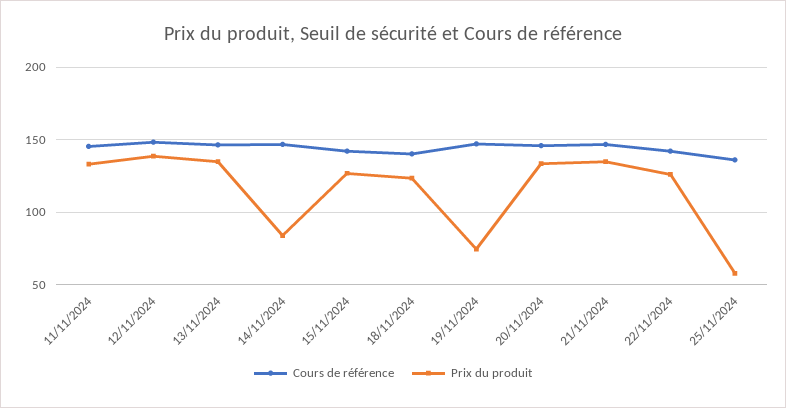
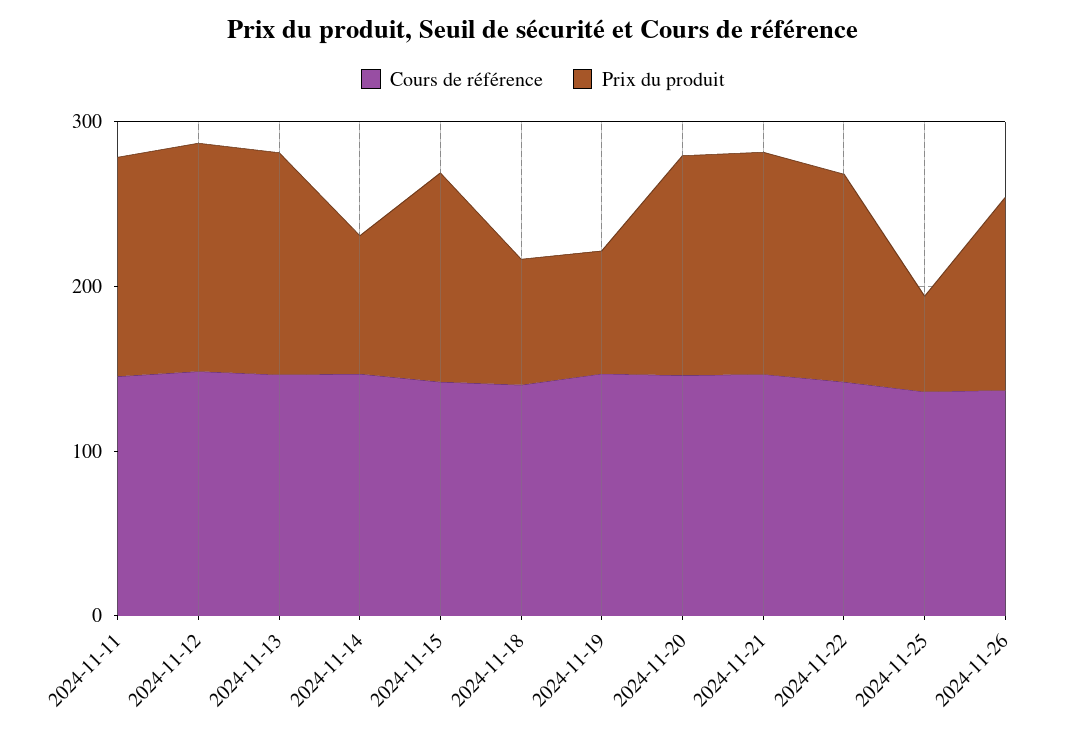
Prix du produit, 18/11/2024: 125 -> 80
Cours de référence, 2024-11-26: none -> 140
Prix du produit, 2024-11-26: none -> 120

